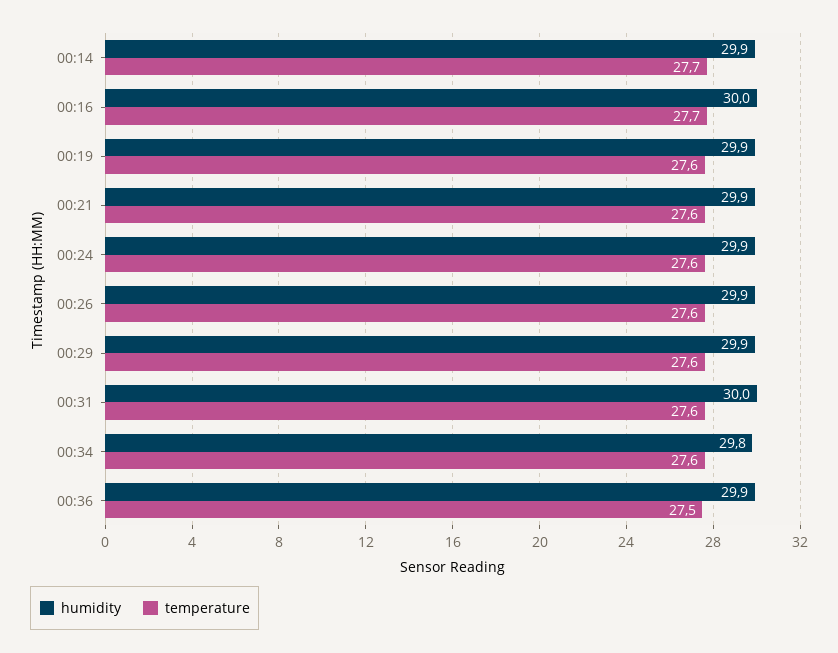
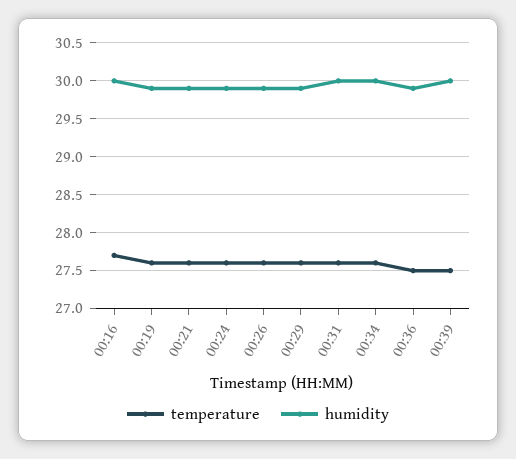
humidity, 00:14: 29.9 -> none
temperature, 00:14: 27.7 -> none
humidity, 00:34: 29.8 -> 30
temperature, 00:39: none -> 27.5
humidity, 00:39: none -> 30

